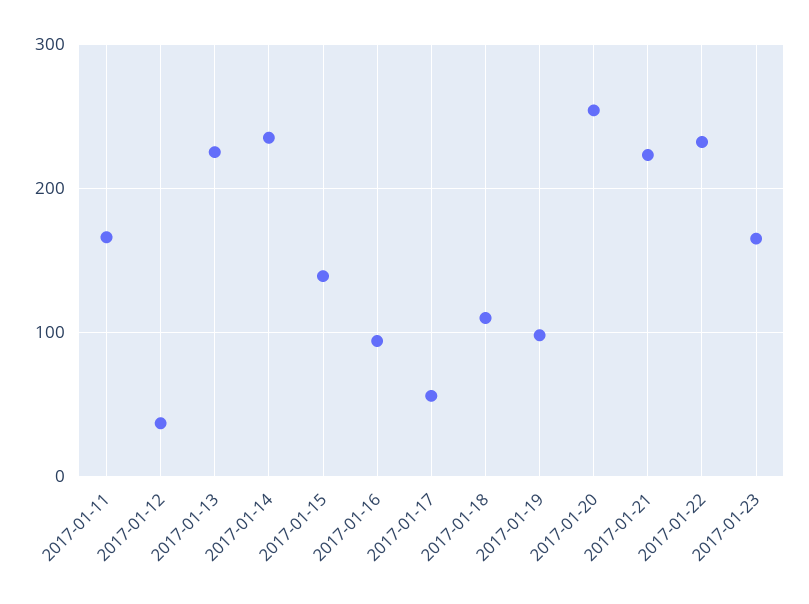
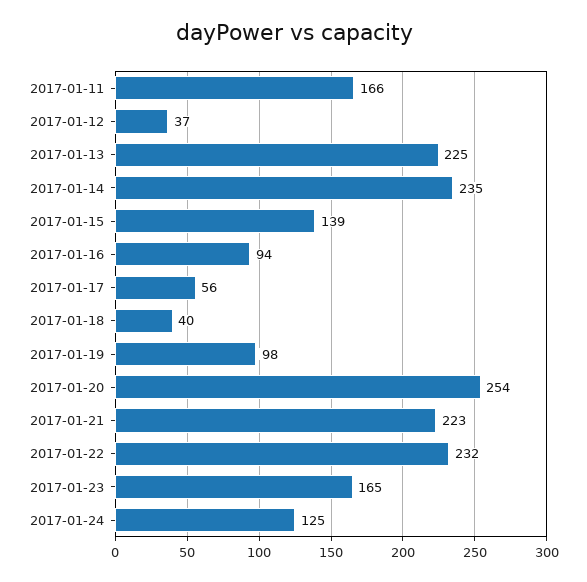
2017-01-18: 110 -> 40
2017-01-24: none -> 125

